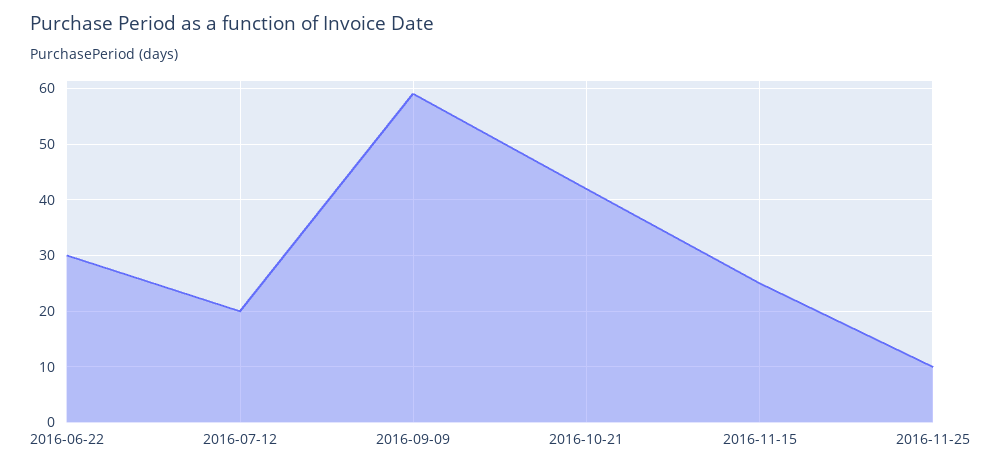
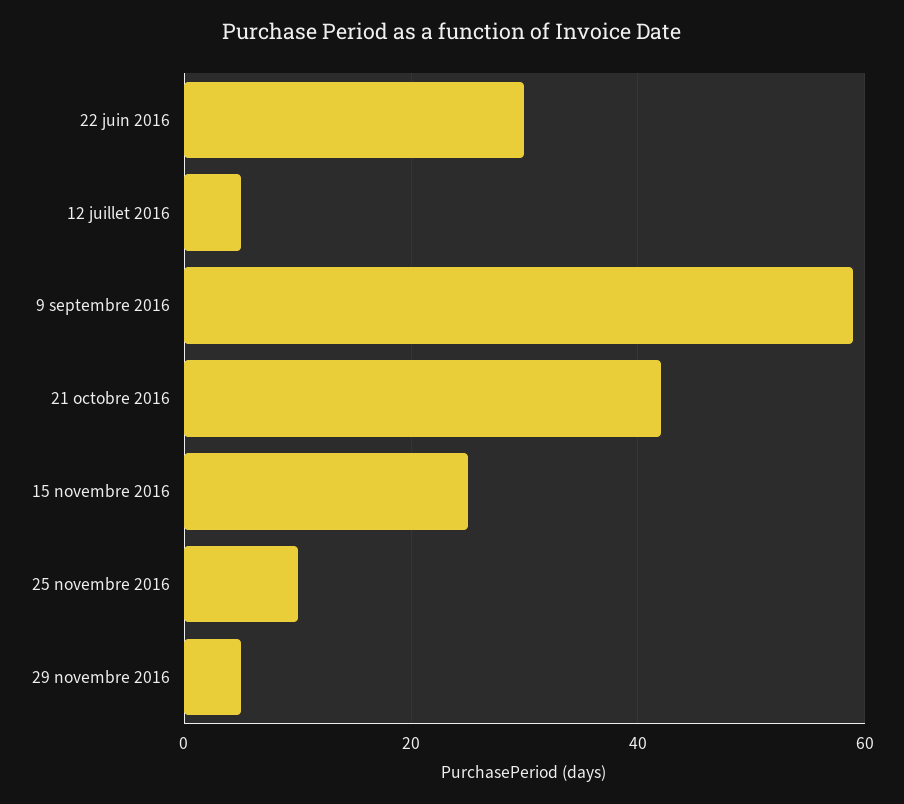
2016-07-12: 20 -> 5
29 novembre 2016: none -> 5

